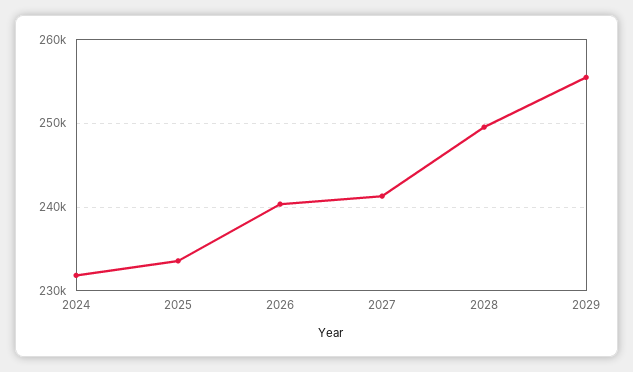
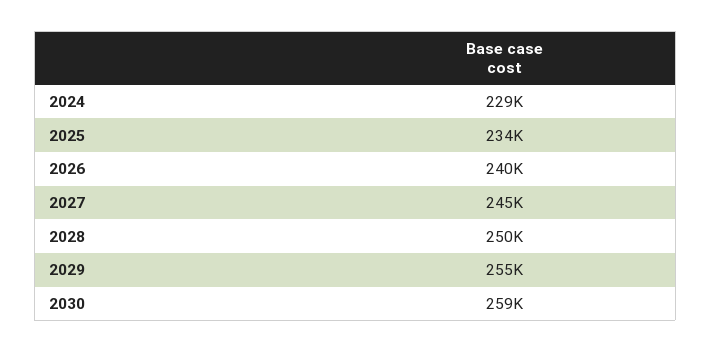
2024: 232000 -> 229000
2027: 241000 -> 245000
2030: none -> 259000

